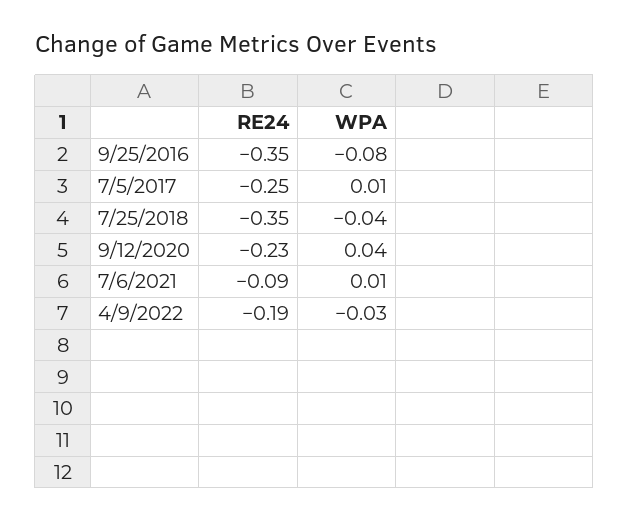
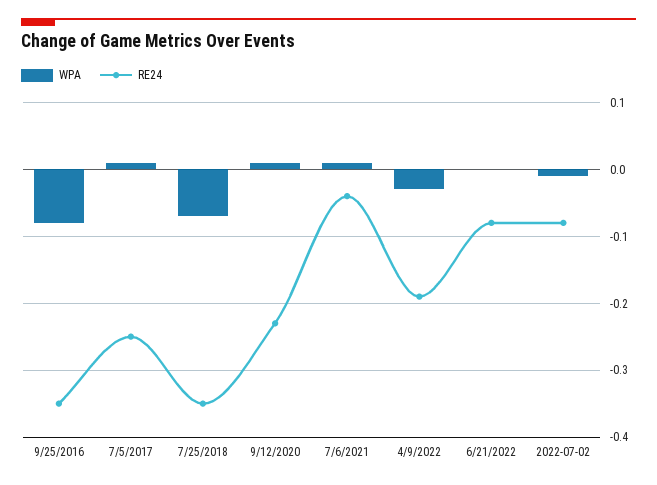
WPA, 7/25/2018: -0.04 -> -0.07
WPA, 9/12/2020: 0.04 -> 0.01
RE24, 7/6/2021: -0.09 -> -0.04
WPA, 6/21/2022: none -> 0
RE24, 6/21/2022: none -> -0.08
WPA, 2022-07-02: none -> -0.01
RE24, 2022-07-02: none -> -0.08

